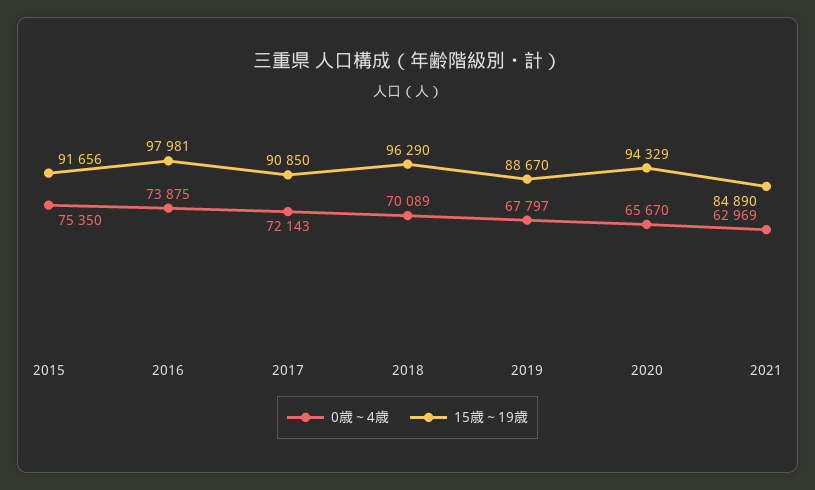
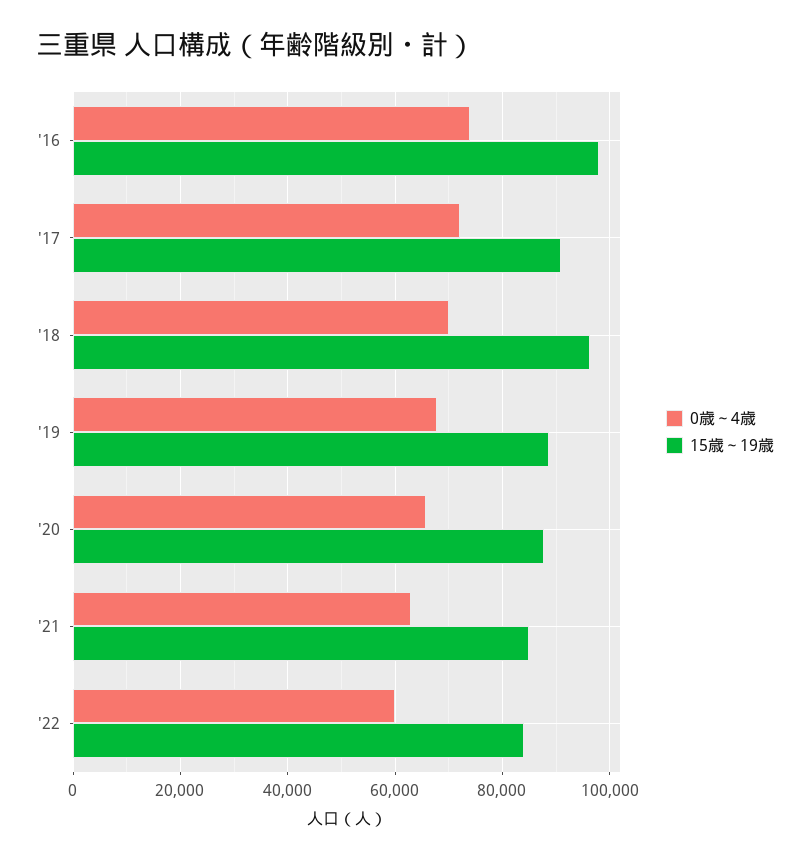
0歳～4歳, 2015: 75350 -> none
15歳～19歳, 2015: 91656 -> none
15歳～19歳, 2020: 94329 -> 88000
0歳～4歳, '22: none -> 60000
15歳～19歳, '22: none -> 84000

